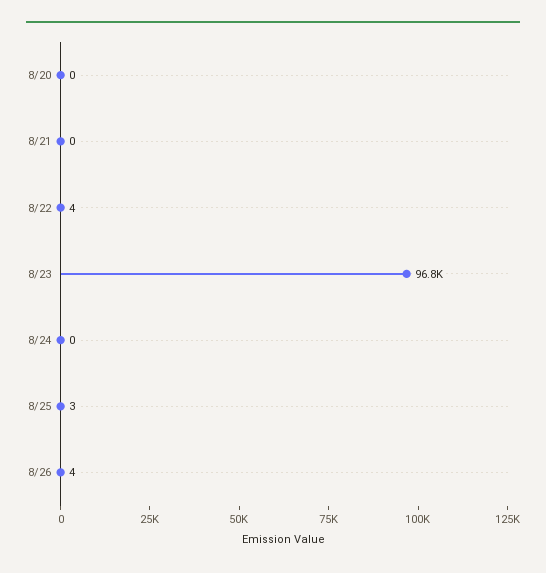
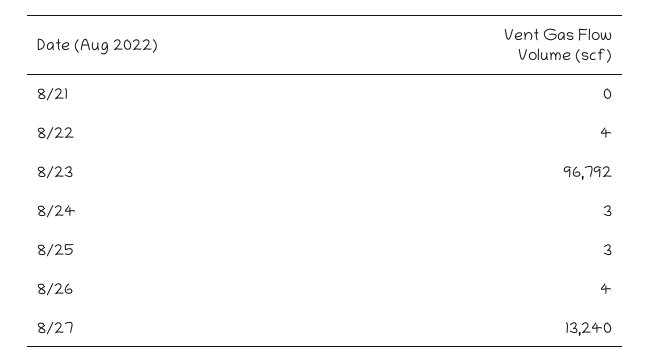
8/20: 0 -> none
8/24: 0 -> 3
8/27: none -> 13240

